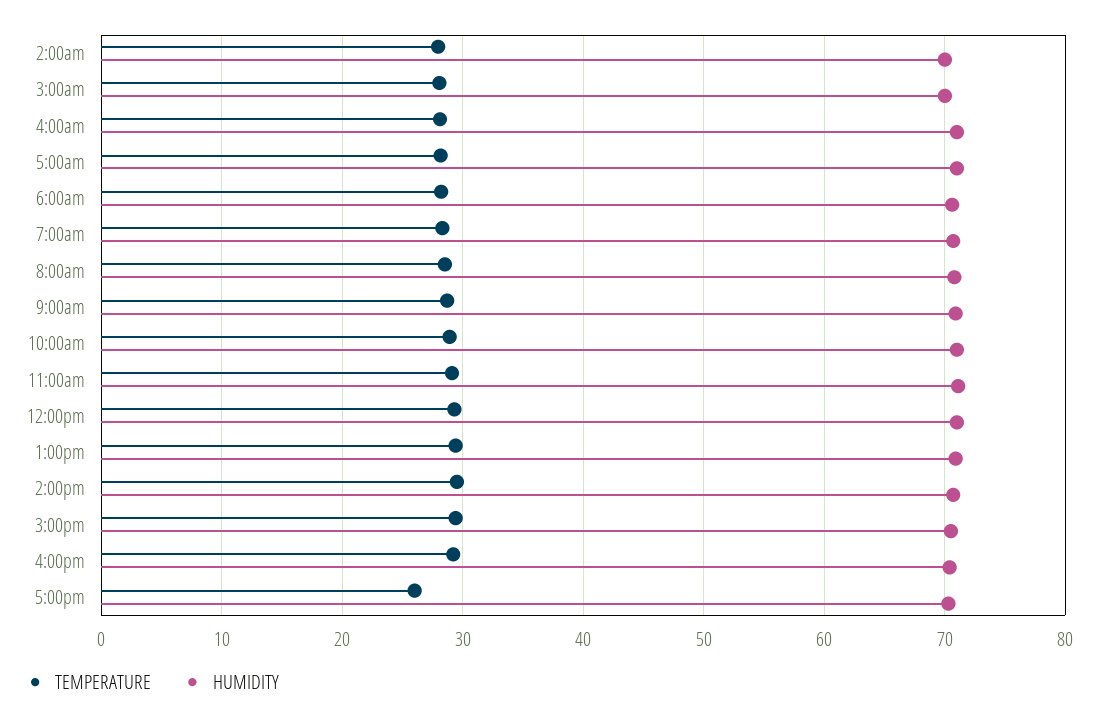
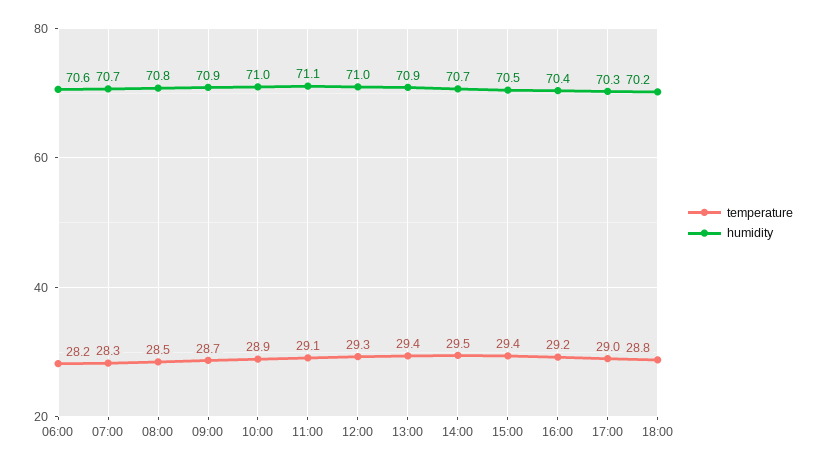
TEMPERATURE, 2:00am: 28 -> none
HUMIDITY, 2:00am: 70 -> none
TEMPERATURE, 3:00am: 28 -> none
HUMIDITY, 3:00am: 70 -> none
TEMPERATURE, 4:00am: 28 -> none
HUMIDITY, 4:00am: 71 -> none
TEMPERATURE, 5:00am: 28 -> none
HUMIDITY, 5:00am: 71 -> none
TEMPERATURE, 5:00pm: 26 -> 29
TEMPERATURE, 18:00: none -> 28.8
HUMIDITY, 18:00: none -> 70.2

